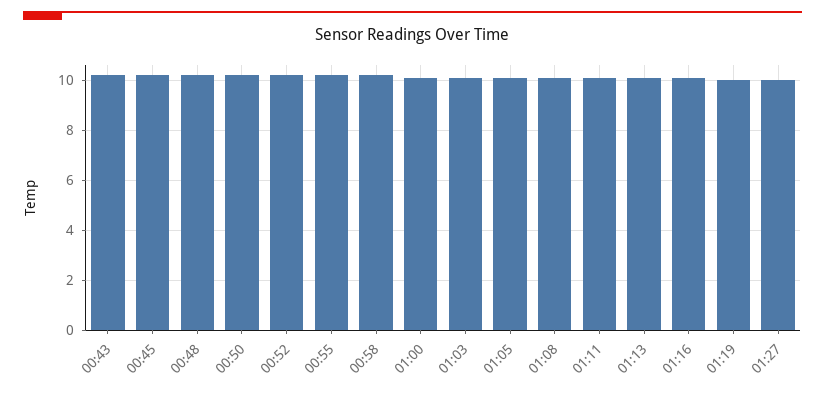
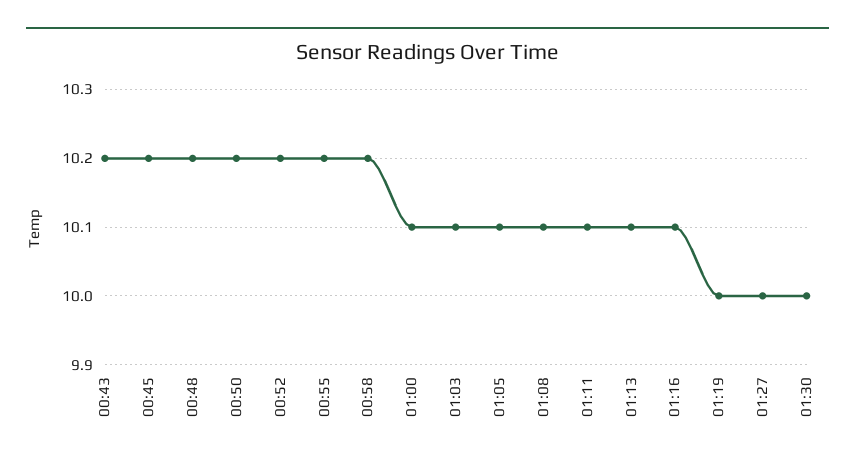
01:30: none -> 10

